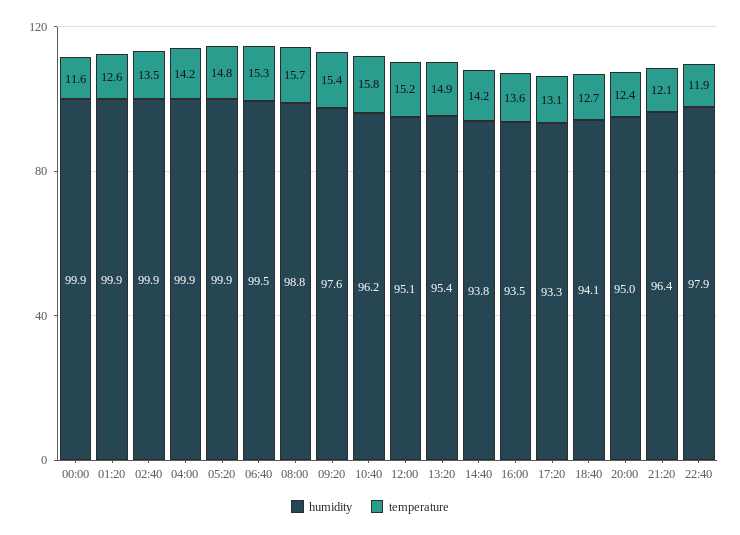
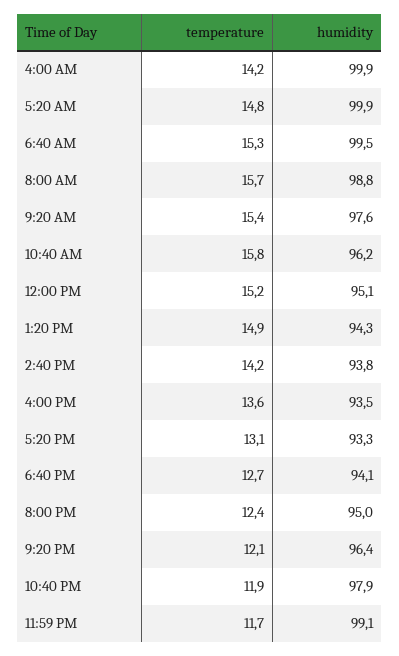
humidity, 00:00: 99.9 -> none
temperature, 00:00: 11.6 -> none
humidity, 01:20: 99.9 -> none
temperature, 01:20: 12.6 -> none
humidity, 02:40: 99.9 -> none
temperature, 02:40: 13.5 -> none
humidity, 13:20: 95.4 -> 94.3
temperature, 11:59 PM: none -> 11.7
humidity, 11:59 PM: none -> 99.1

